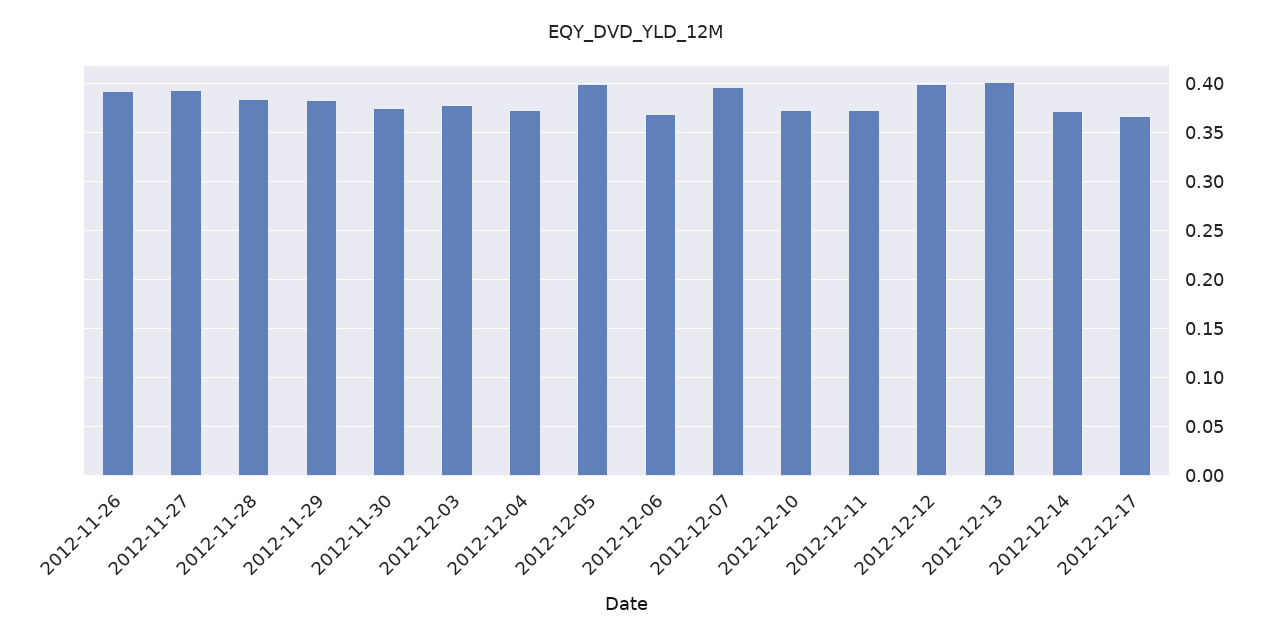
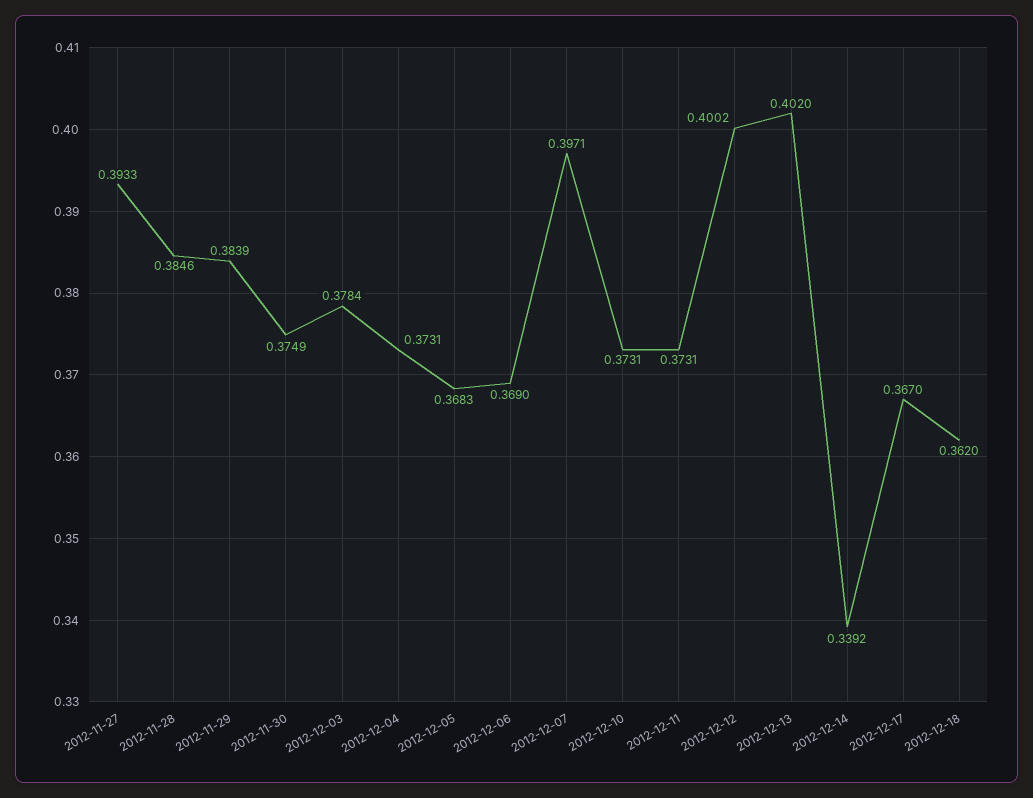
2012-11-26: 0.39 -> none
2012-12-05: 0.4 -> 0.3683
2012-12-14: 0.37 -> 0.3392
2012-12-18: none -> 0.362

